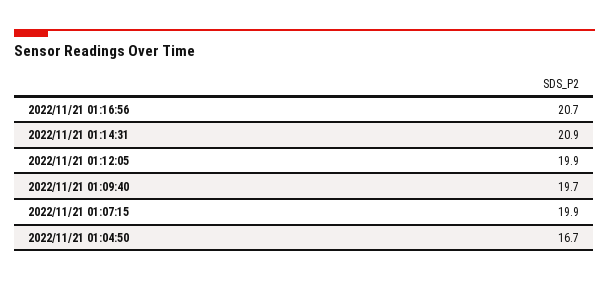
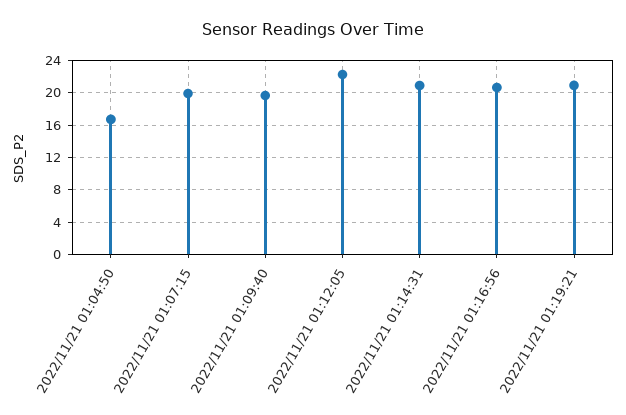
2022/11/21 01:12:05: 19.9 -> 22
2022/11/21 01:19:21: none -> 21

